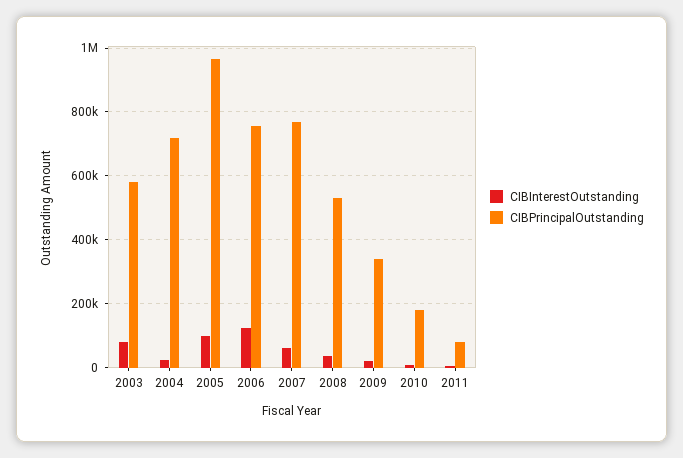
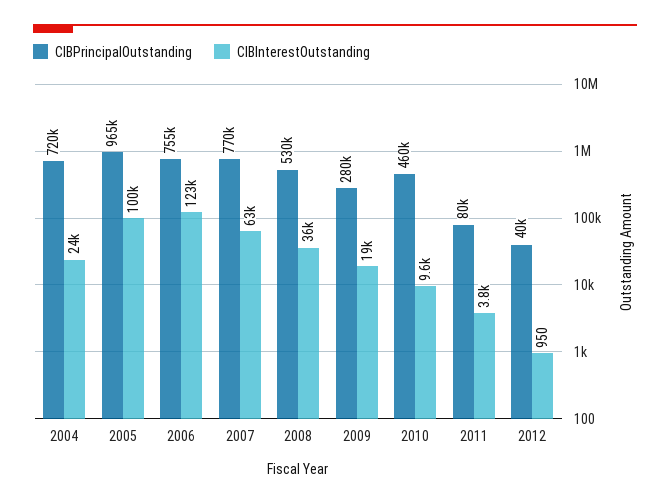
CIBInterestOutstanding, 2003: 80000 -> none
CIBPrincipalOutstanding, 2003: 580000 -> none
CIBPrincipalOutstanding, 2009: 340000 -> 280000
CIBPrincipalOutstanding, 2010: 180000 -> 460000
CIBPrincipalOutstanding, 2012: none -> 40000
CIBInterestOutstanding, 2012: none -> 950

